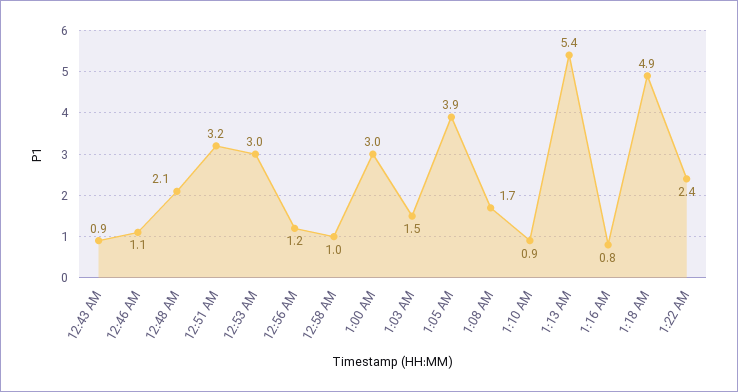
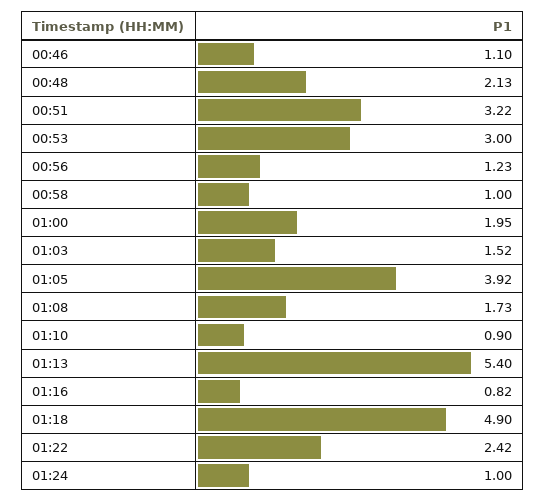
12:43 AM: 0.9 -> none
1:00 AM: 3 -> 1.95
01:24: none -> 1

